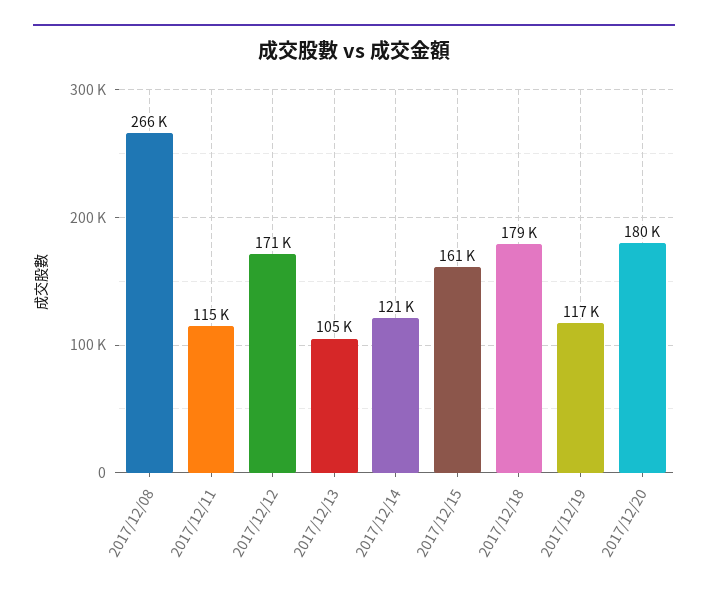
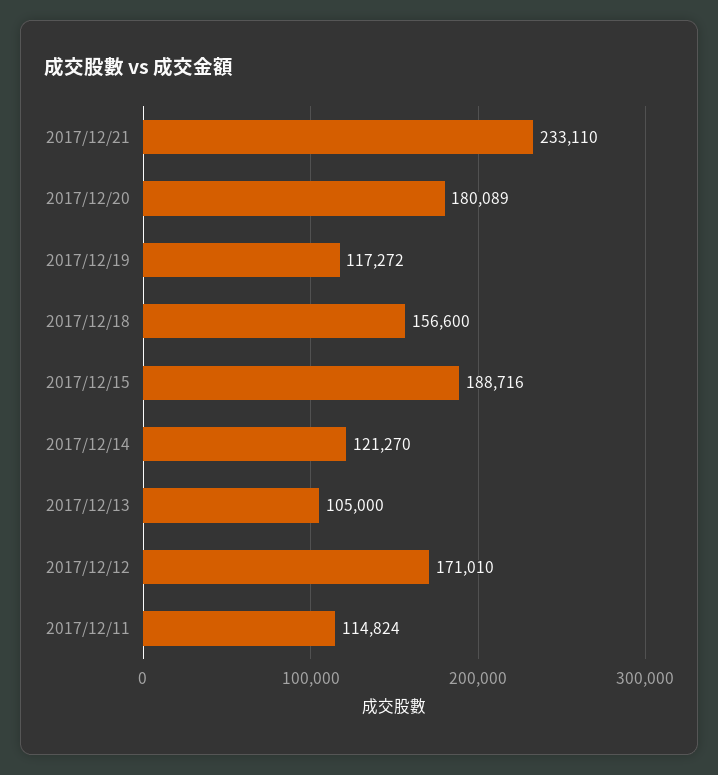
2017/12/08: 266000 -> none
2017/12/15: 161000 -> 188716
2017/12/18: 179000 -> 156600
2017/12/21: none -> 233110

